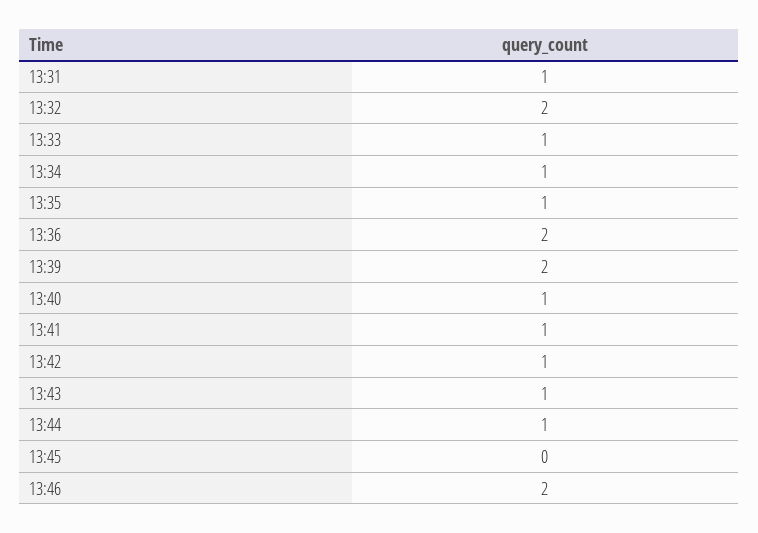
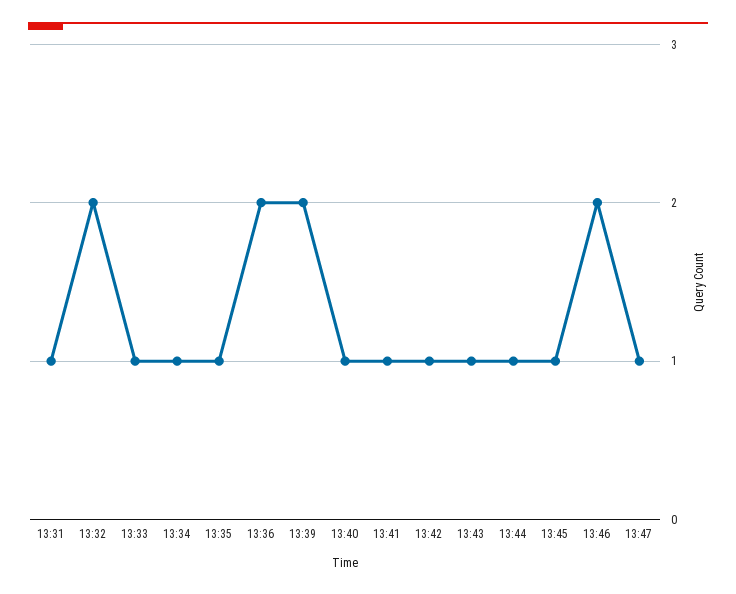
13:45: 0 -> 1
13:47: none -> 1

